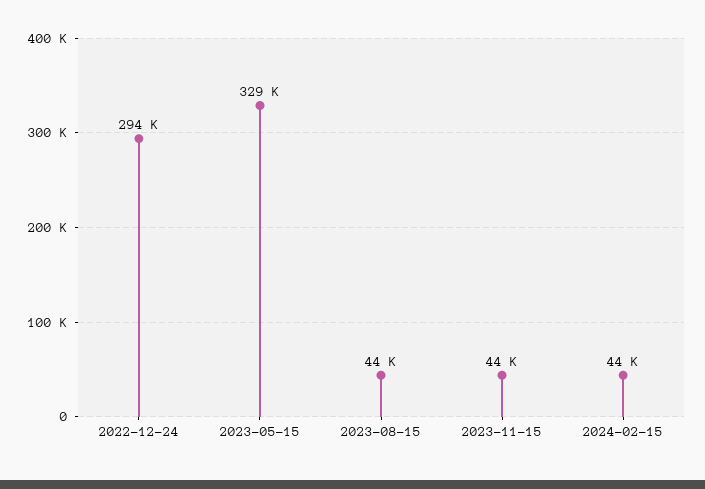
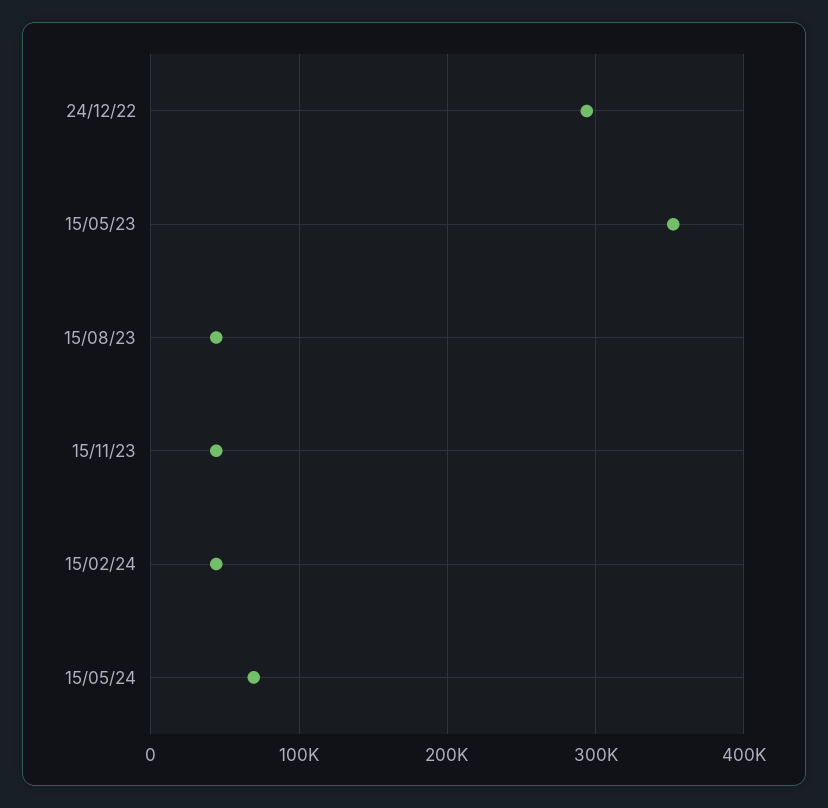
2023-05-15: 329000 -> 350000
15/05/24: none -> 70000

